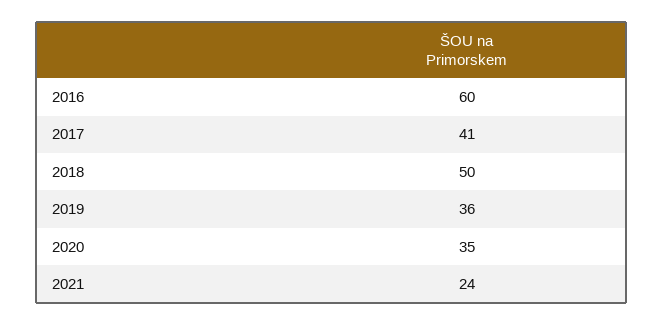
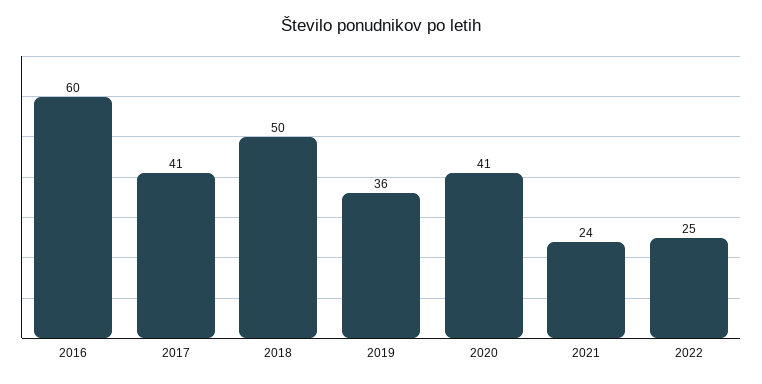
2020: 35 -> 41
2022: none -> 25

